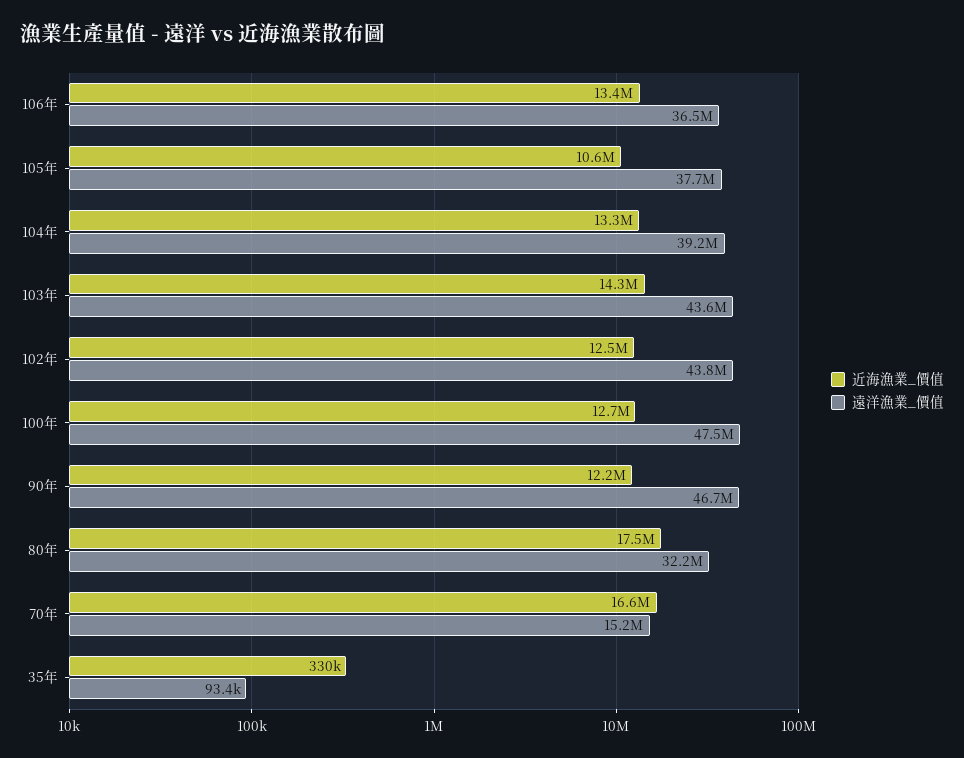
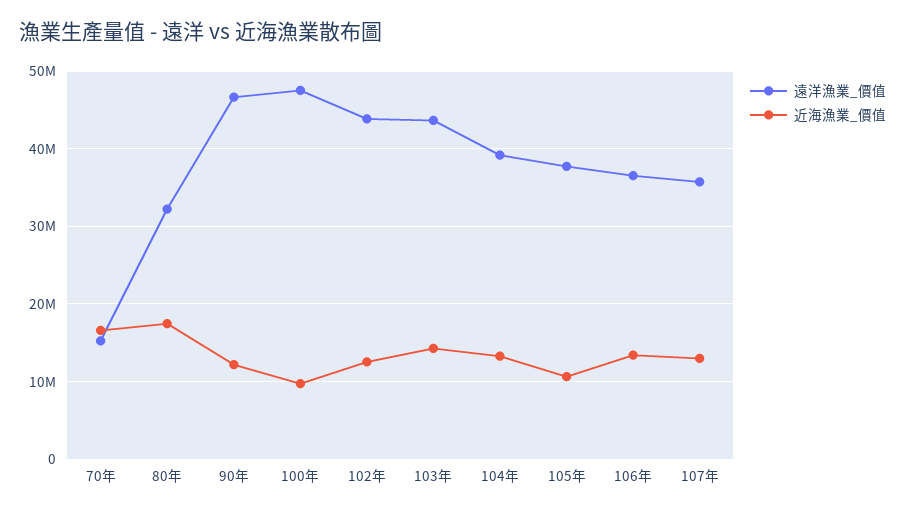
近海漁業_價值, 100年: 12700000 -> 10000000
近海漁業_價值, 35年: 330000 -> none
遠洋漁業_價值, 35年: 93400 -> none
遠洋漁業_價值, 107年: none -> 36000000
近海漁業_價值, 107年: none -> 13000000

